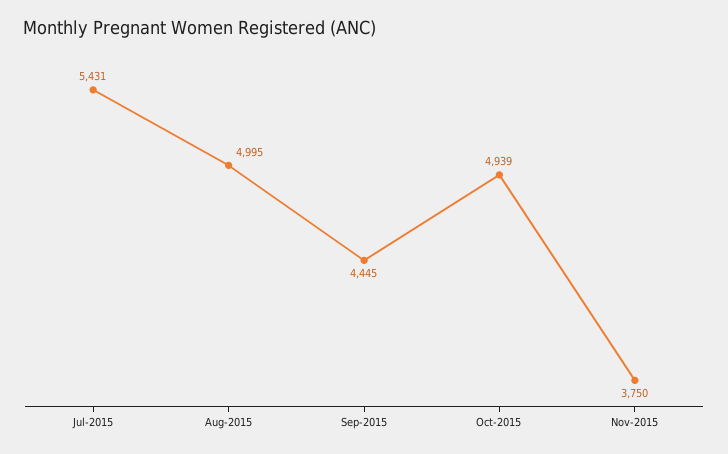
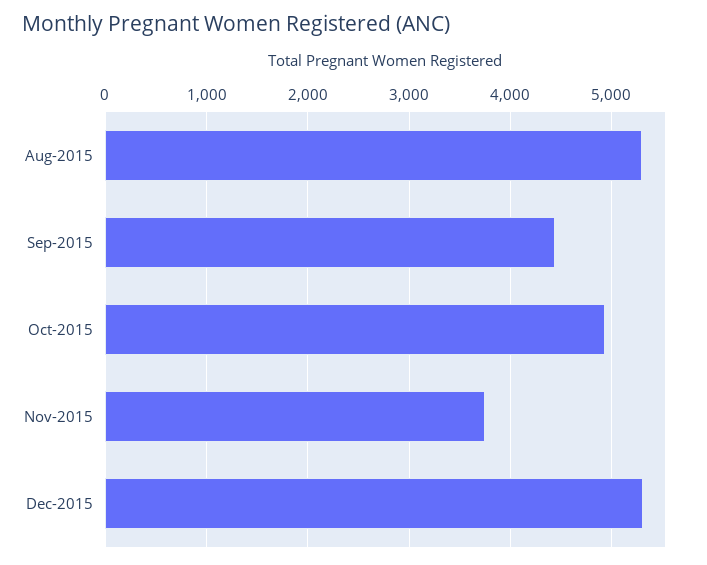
Jul-2015: 5431 -> none
Aug-2015: 4995 -> 5300
Dec-2015: none -> 5300

